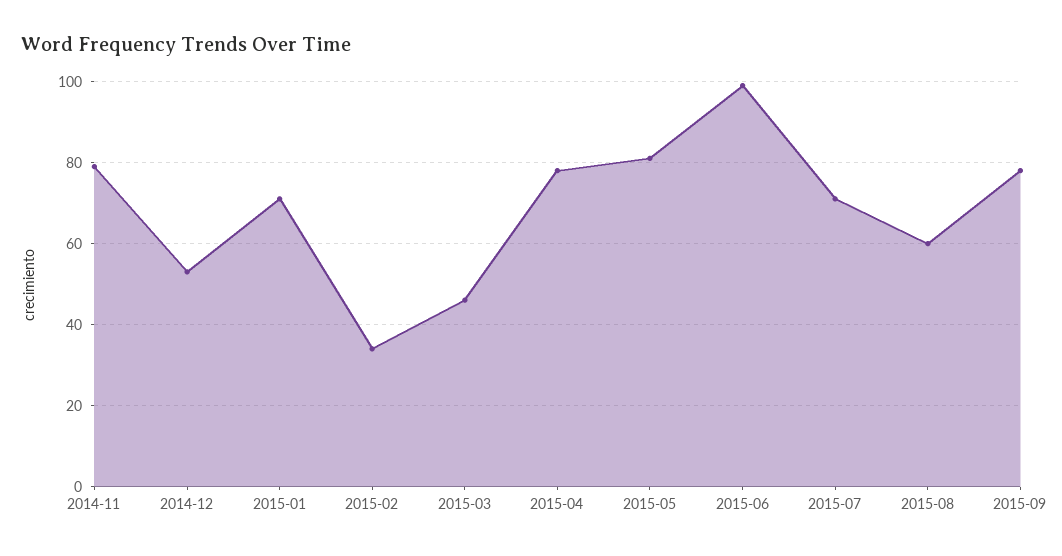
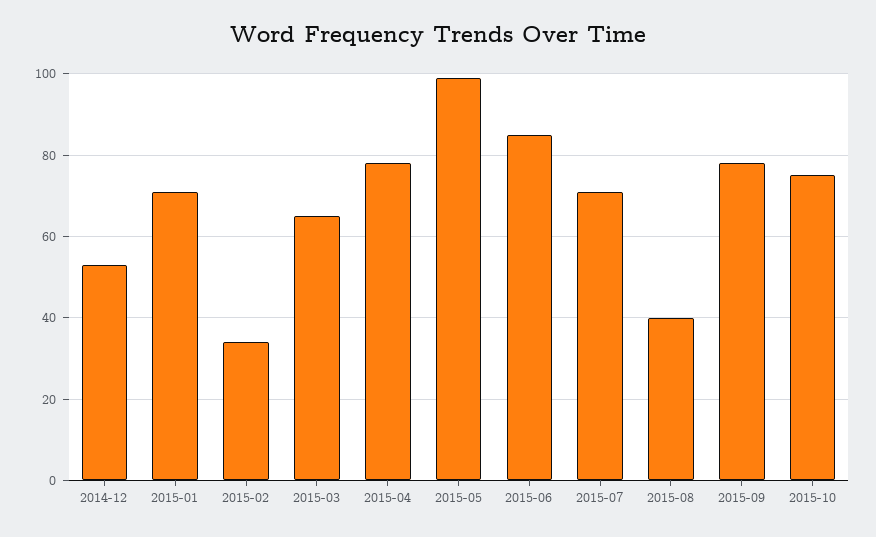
2014-11: 80 -> none
2015-03: 45 -> 65
2015-05: 80 -> 100
2015-06: 100 -> 85
2015-08: 60 -> 40
2015-10: none -> 75

